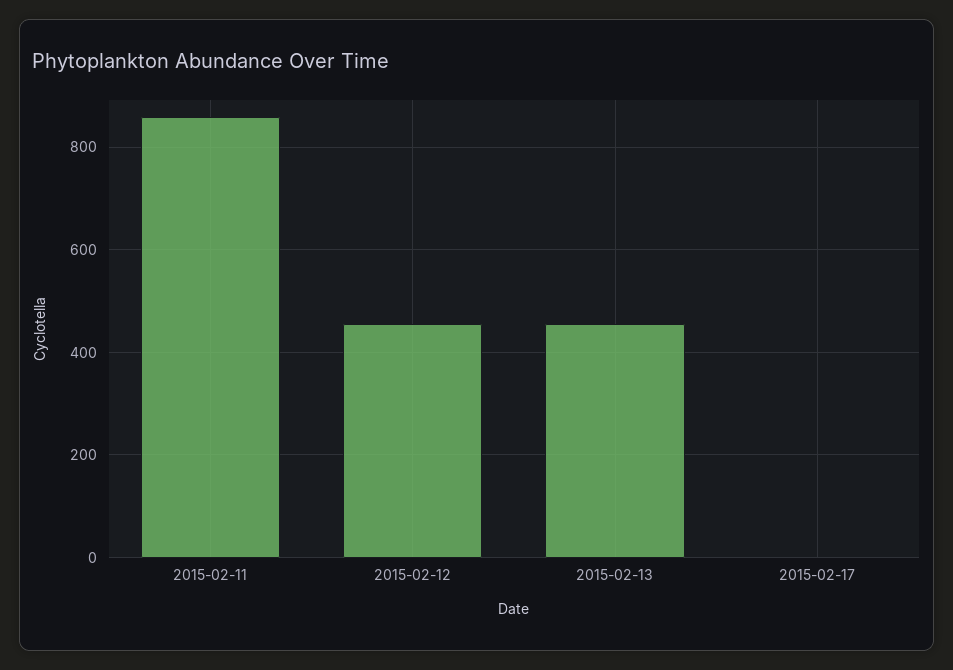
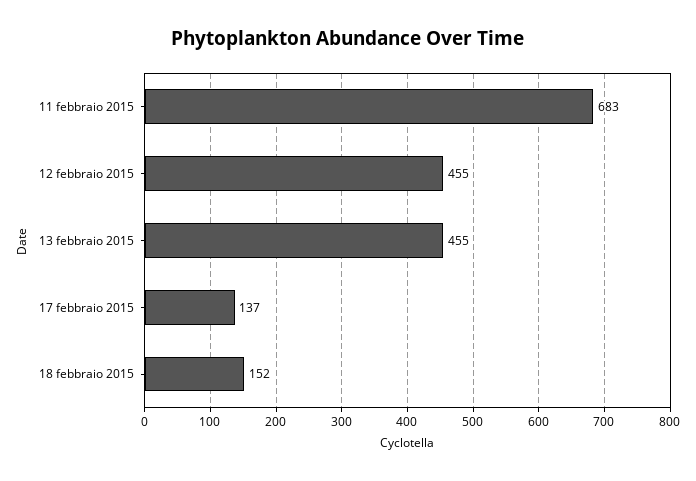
2015-02-11: 860 -> 683
2015-02-17: 0 -> 137
18 febbraio 2015: none -> 152

